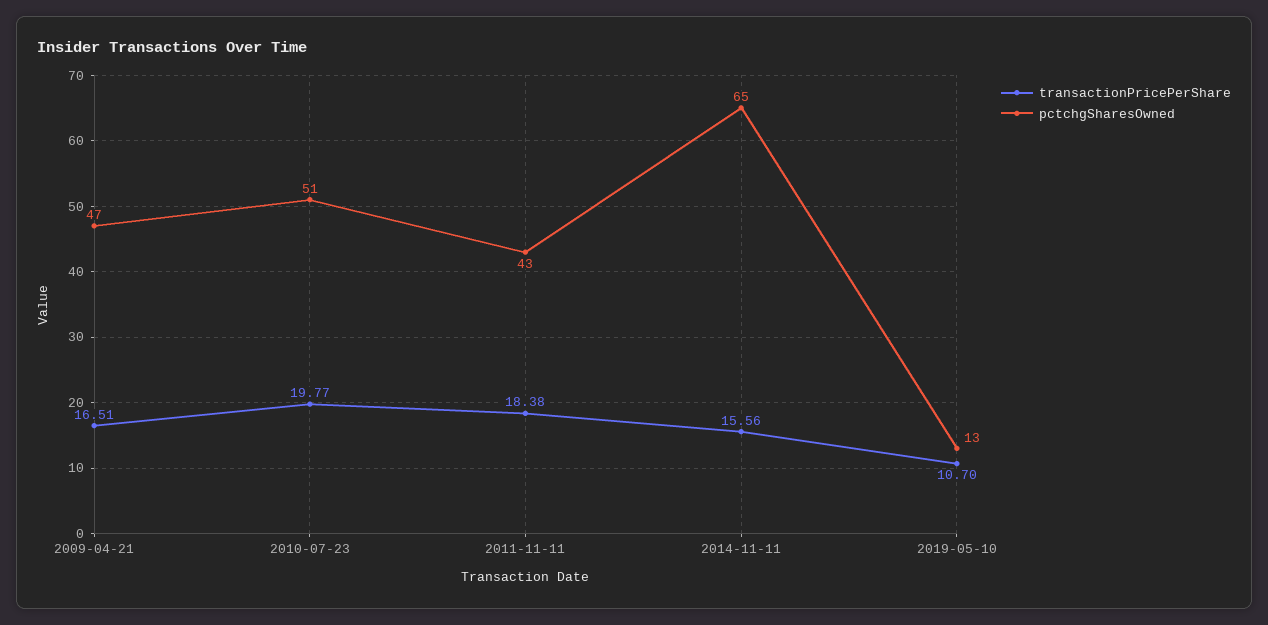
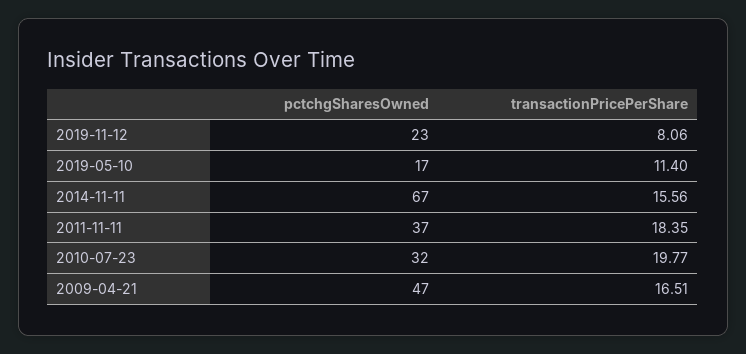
pctchgSharesOwned, 2010-07-23: 51 -> 32
transactionPricePerShare, 2011-11-11: 18.38 -> 18.35
pctchgSharesOwned, 2011-11-11: 43 -> 37
pctchgSharesOwned, 2014-11-11: 65 -> 67
transactionPricePerShare, 2019-05-10: 10.7 -> 11.4
pctchgSharesOwned, 2019-05-10: 13 -> 17
pctchgSharesOwned, 2019-11-12: none -> 23
transactionPricePerShare, 2019-11-12: none -> 8.06

